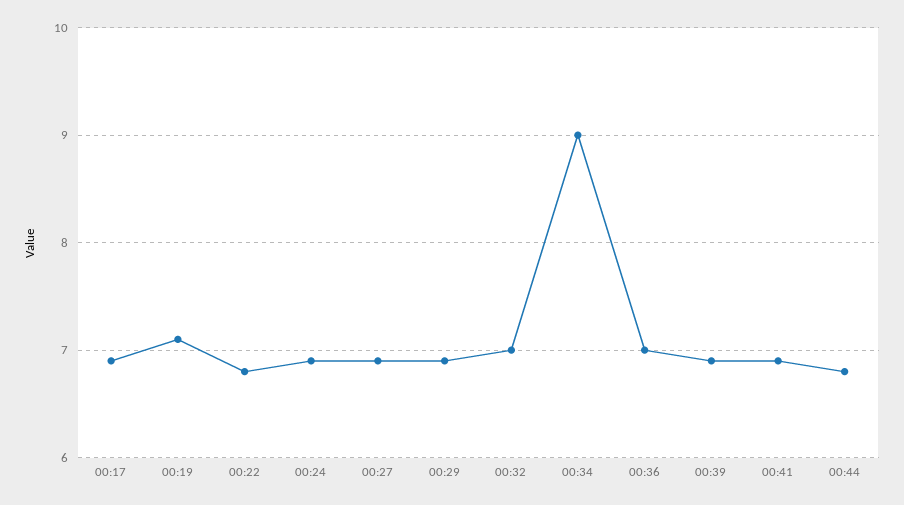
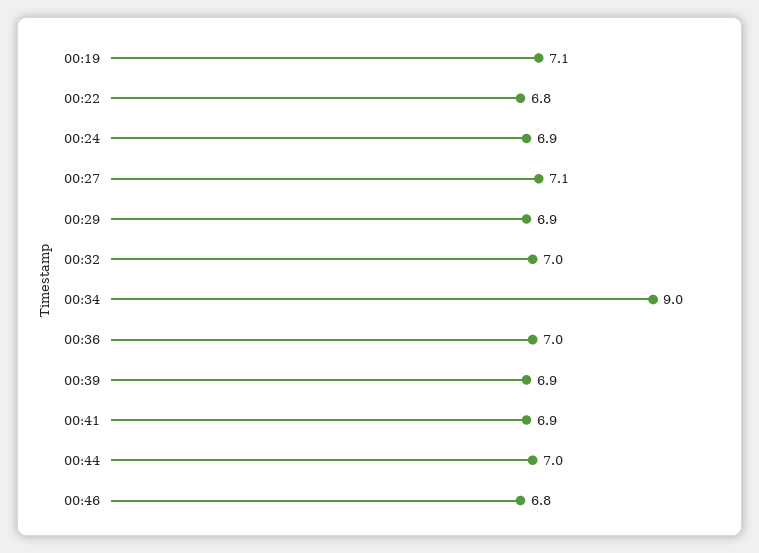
00:17: 6.9 -> none
00:27: 6.9 -> 7.1
00:44: 6.8 -> 7
00:46: none -> 6.8

